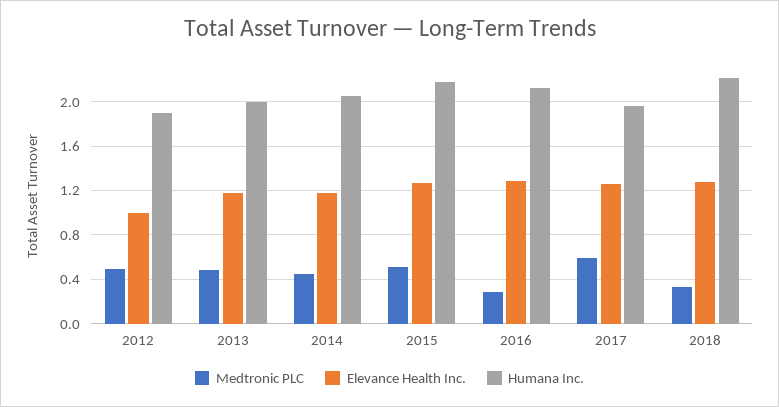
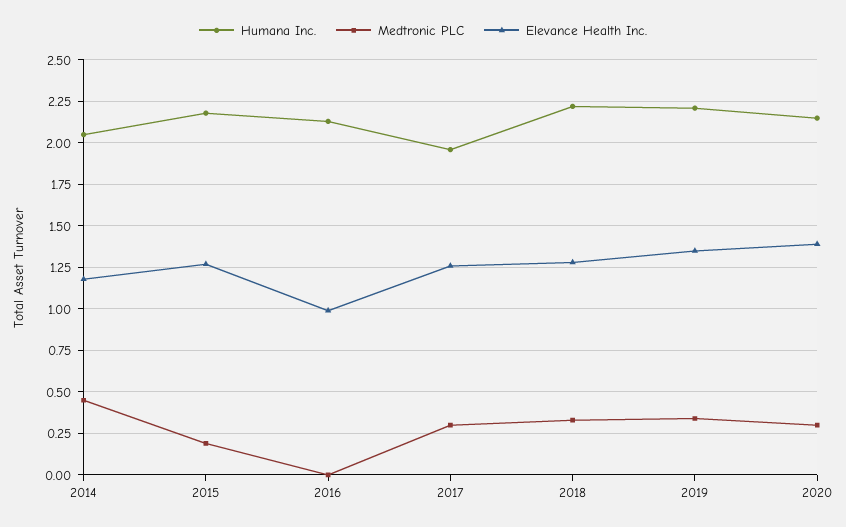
Medtronic PLC, 2012: 0.5 -> none
Elevance Health Inc., 2012: 1 -> none
Humana Inc., 2012: 1.9 -> none
Medtronic PLC, 2013: 0.5 -> none
Elevance Health Inc., 2013: 1.2 -> none
Humana Inc., 2013: 2 -> none
Medtronic PLC, 2015: 0.5 -> 0.2
Medtronic PLC, 2016: 0.3 -> 0
Elevance Health Inc., 2016: 1.3 -> 1
Medtronic PLC, 2017: 0.6 -> 0.3
Humana Inc., 2019: none -> 2.2
Medtronic PLC, 2019: none -> 0.35
Elevance Health Inc., 2019: none -> 1.35
Humana Inc., 2020: none -> 2.15
Medtronic PLC, 2020: none -> 0.3
Elevance Health Inc., 2020: none -> 1.4

